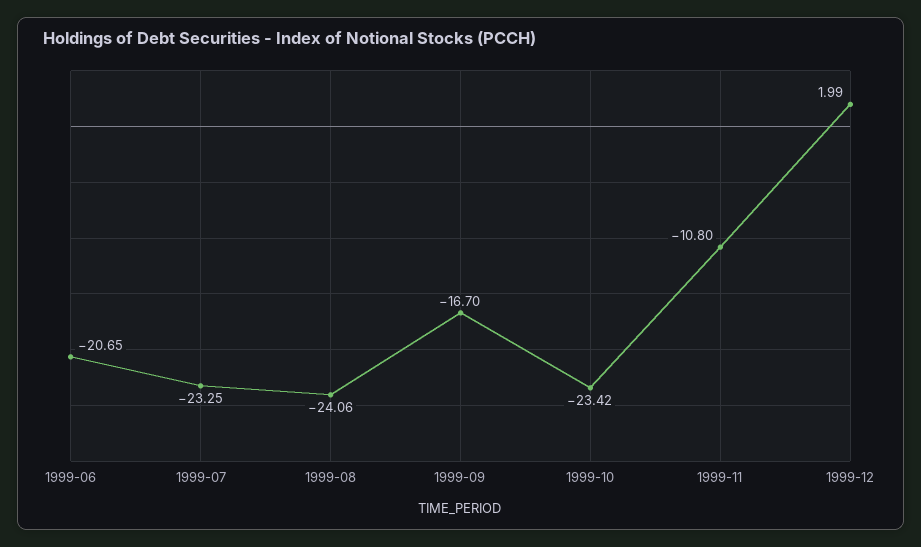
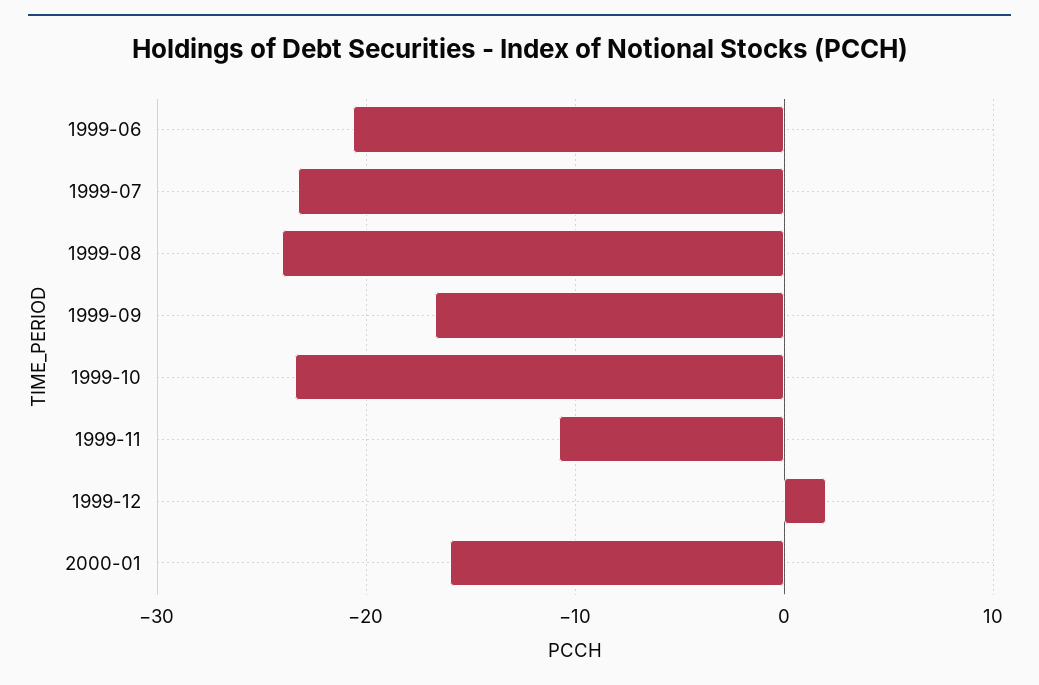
2000-01: none -> -16

